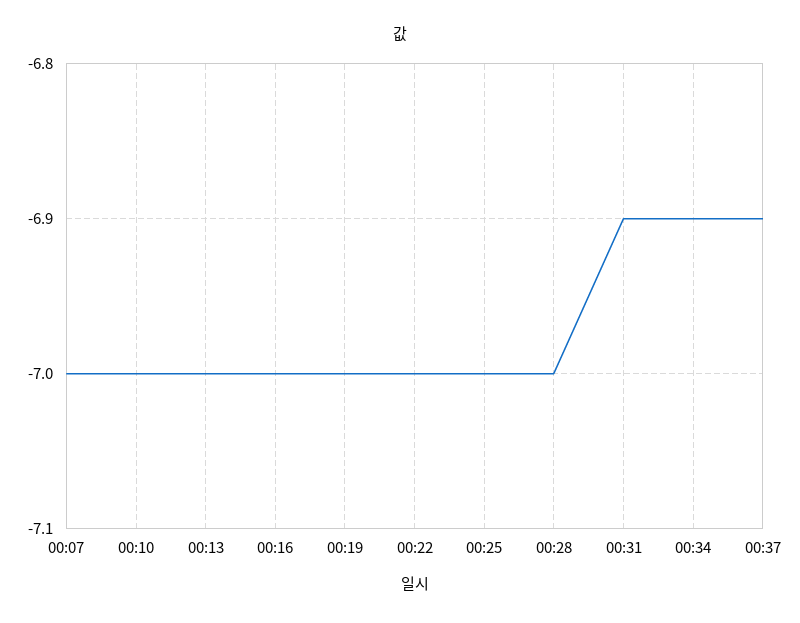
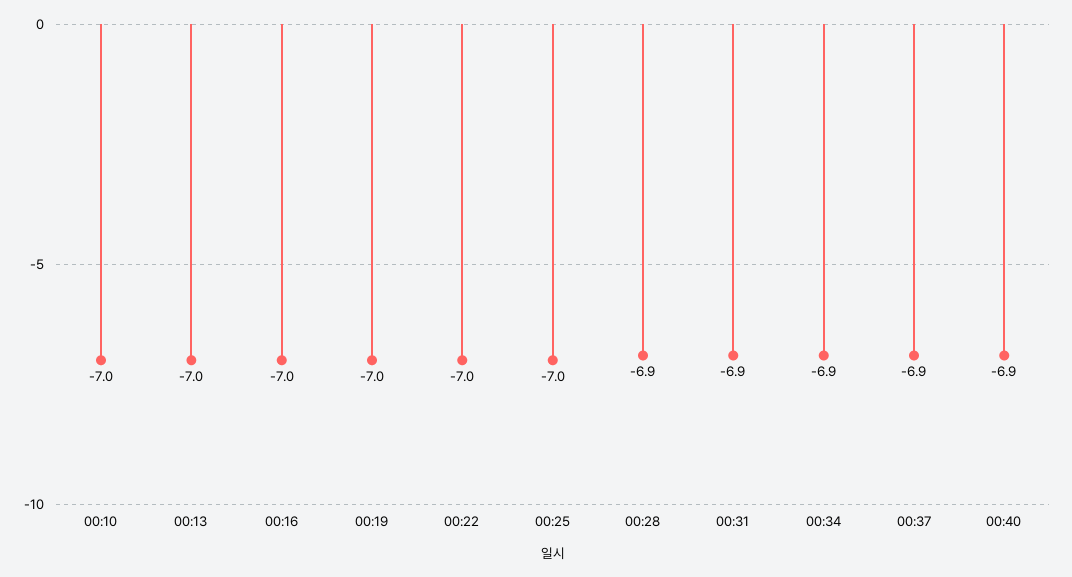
00:07: -7 -> none
00:28: -7 -> -6.9
00:40: none -> -6.9

